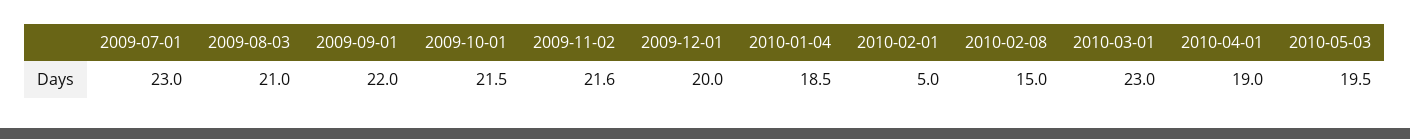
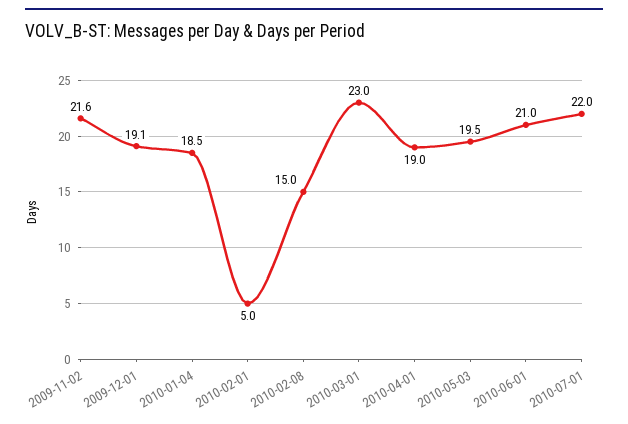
2009-07-01: 23 -> none
2009-08-03: 21 -> none
2009-09-01: 22 -> none
2009-10-01: 21.5 -> none
2009-12-01: 20 -> 19.1
2010-06-01: none -> 21
2010-07-01: none -> 22

